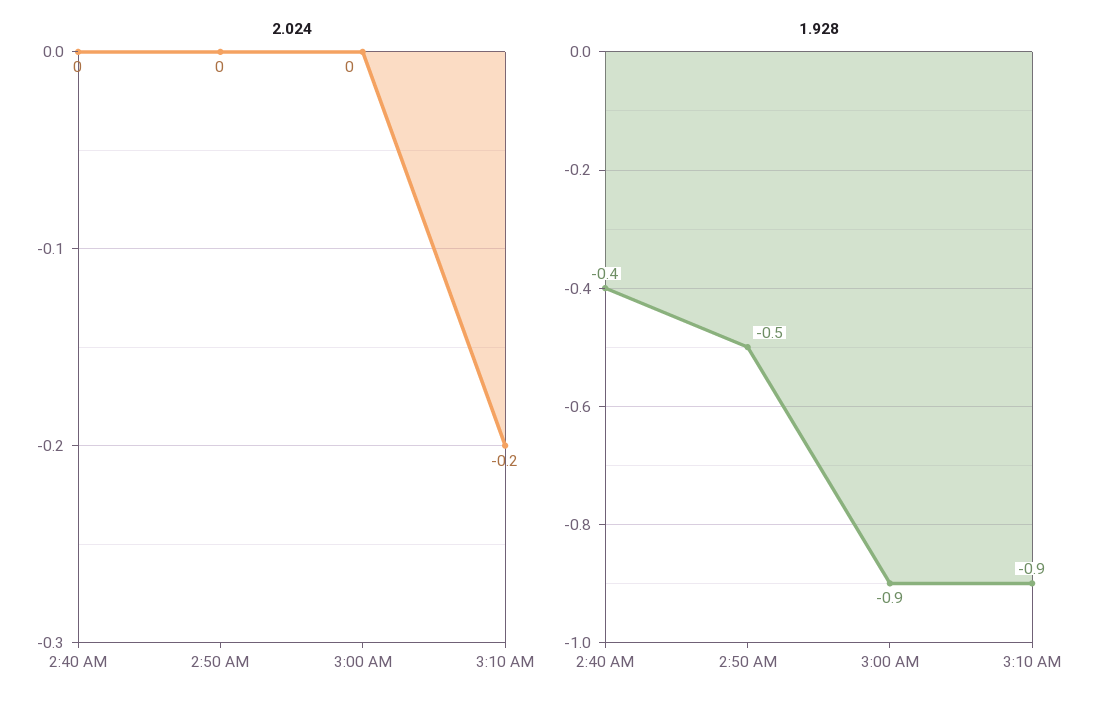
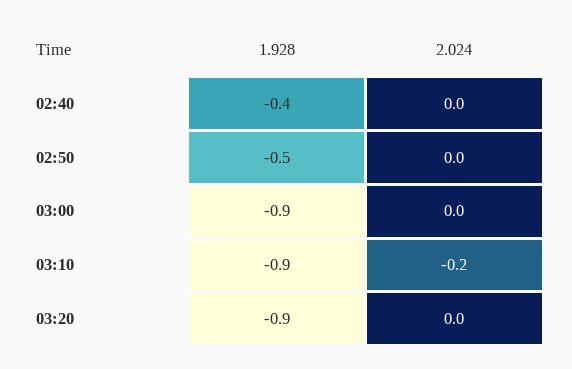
1.928, 03:20: none -> -0.9
2.024, 03:20: none -> 0

